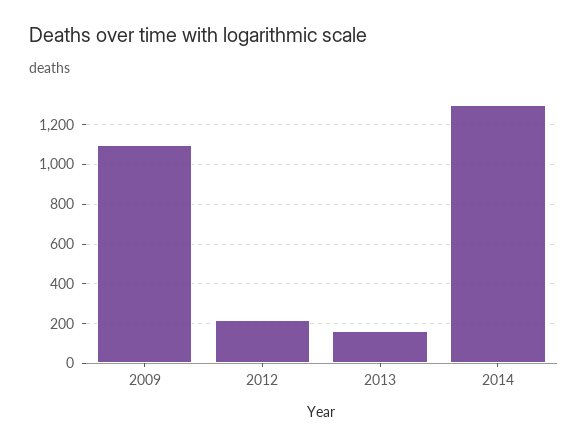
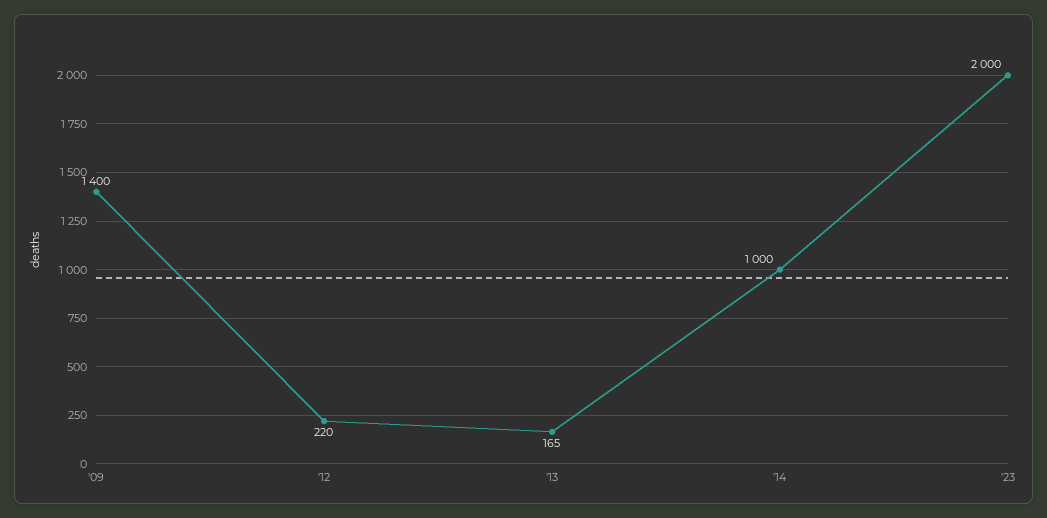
2009: 1100 -> 1400
2014: 1300 -> 1000
'23: none -> 2000

